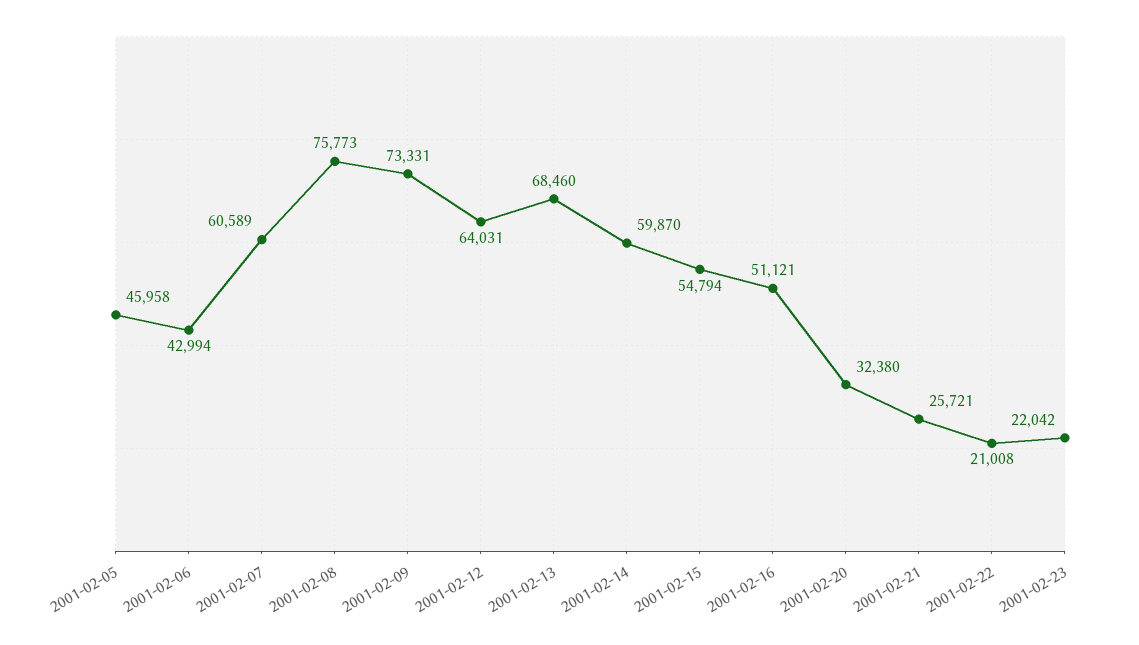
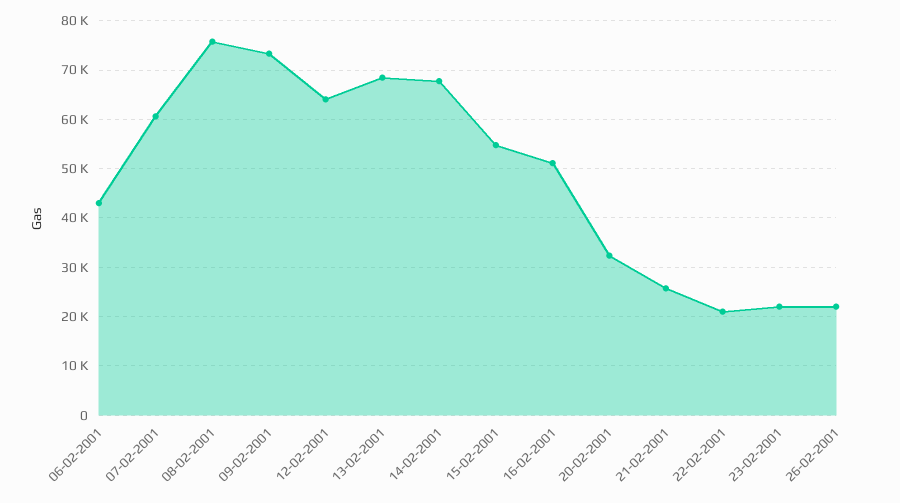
2001-02-05: 45958 -> none
2001-02-14: 59870 -> 68000
26-02-2001: none -> 22000

